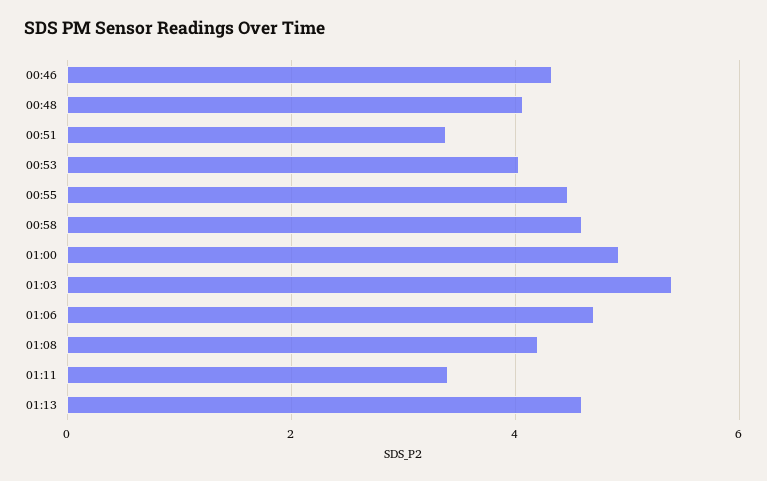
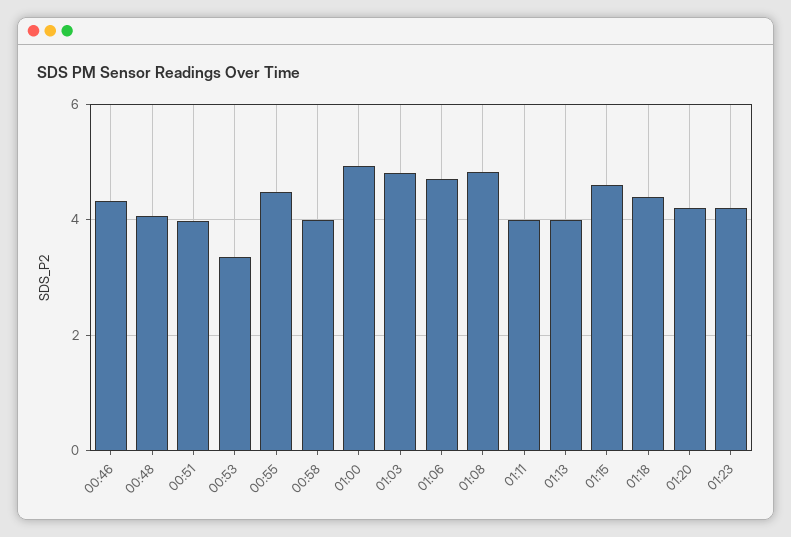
00:51: 3.4 -> 4
00:53: 4 -> 3.4
00:58: 4.6 -> 4
01:03: 5.4 -> 4.8
01:08: 4.2 -> 4.8
01:11: 3.4 -> 4
01:13: 4.6 -> 4
01:15: none -> 4.6
01:18: none -> 4.4
01:20: none -> 4.2
01:23: none -> 4.2

